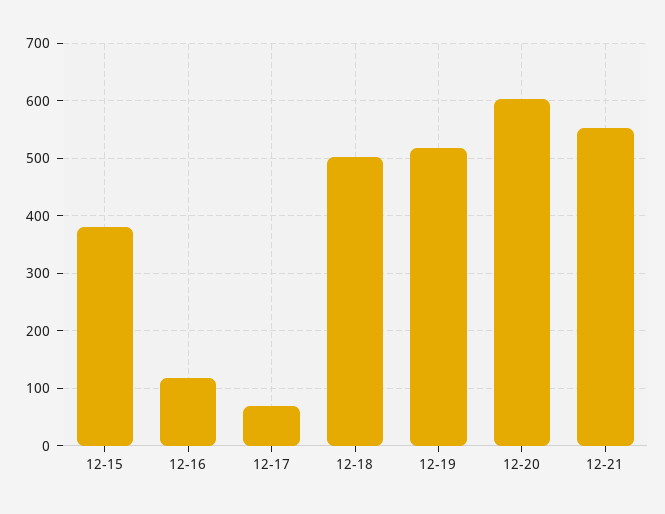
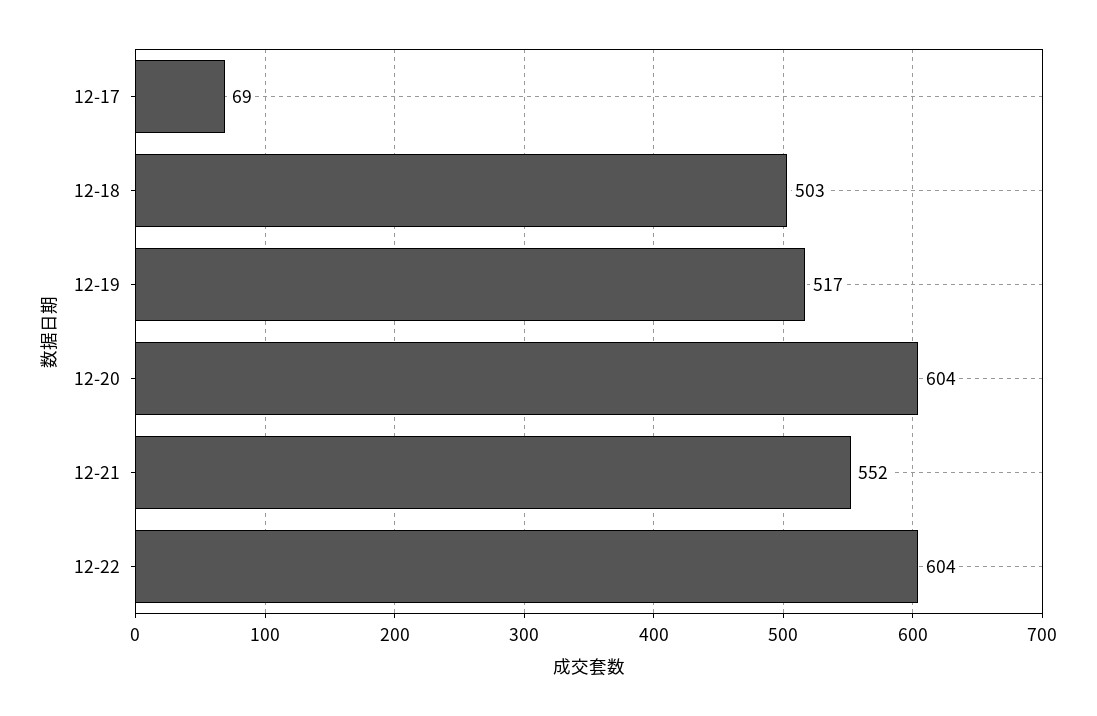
12-15: 380 -> none
12-16: 120 -> none
12-22: none -> 604

